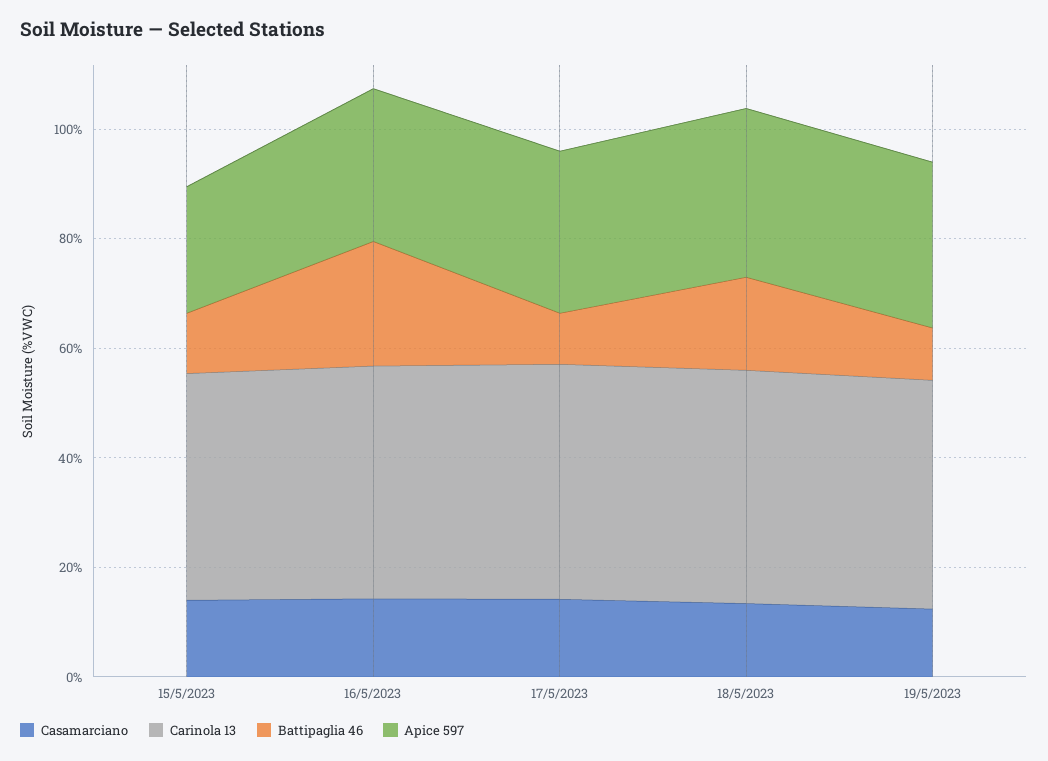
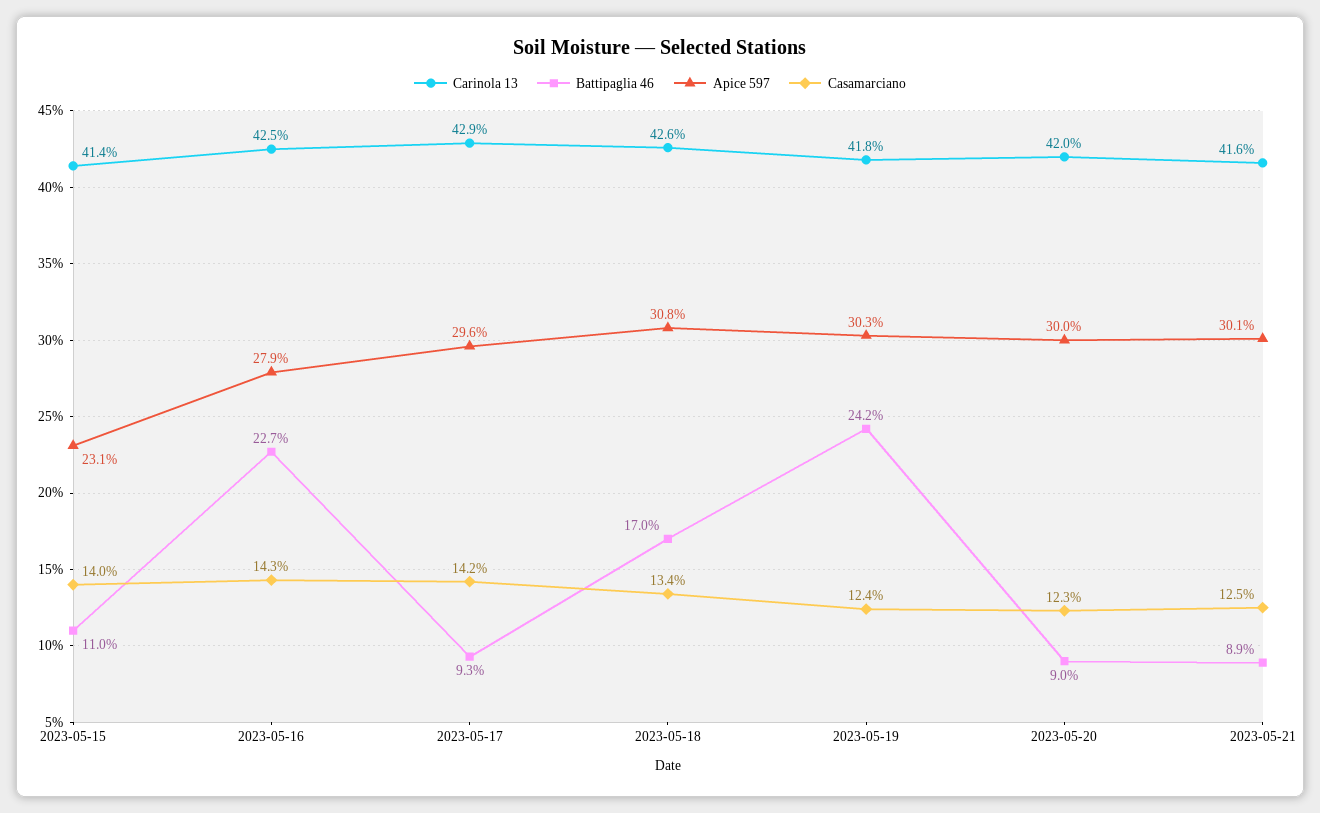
Battipaglia 46, 19/5/2023: 10 -> 24.2
Carinola 13, 2023-05-20: none -> 42
Battipaglia 46, 2023-05-20: none -> 9
Apice 597, 2023-05-20: none -> 30
Casamarciano, 2023-05-20: none -> 12.3
Carinola 13, 2023-05-21: none -> 41.6
Battipaglia 46, 2023-05-21: none -> 8.9
Apice 597, 2023-05-21: none -> 30.1
Casamarciano, 2023-05-21: none -> 12.5

